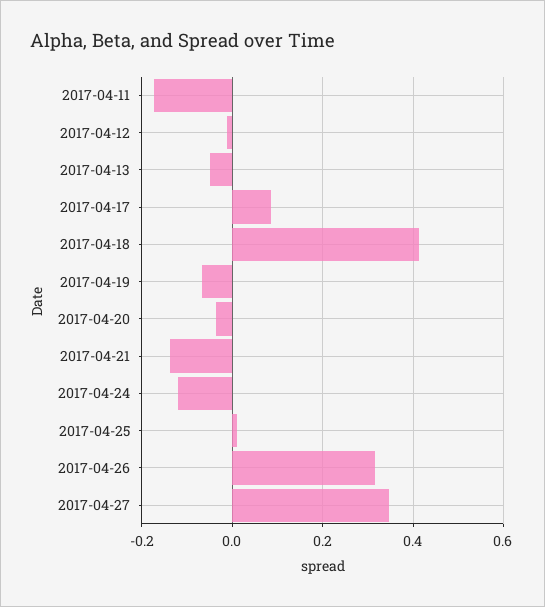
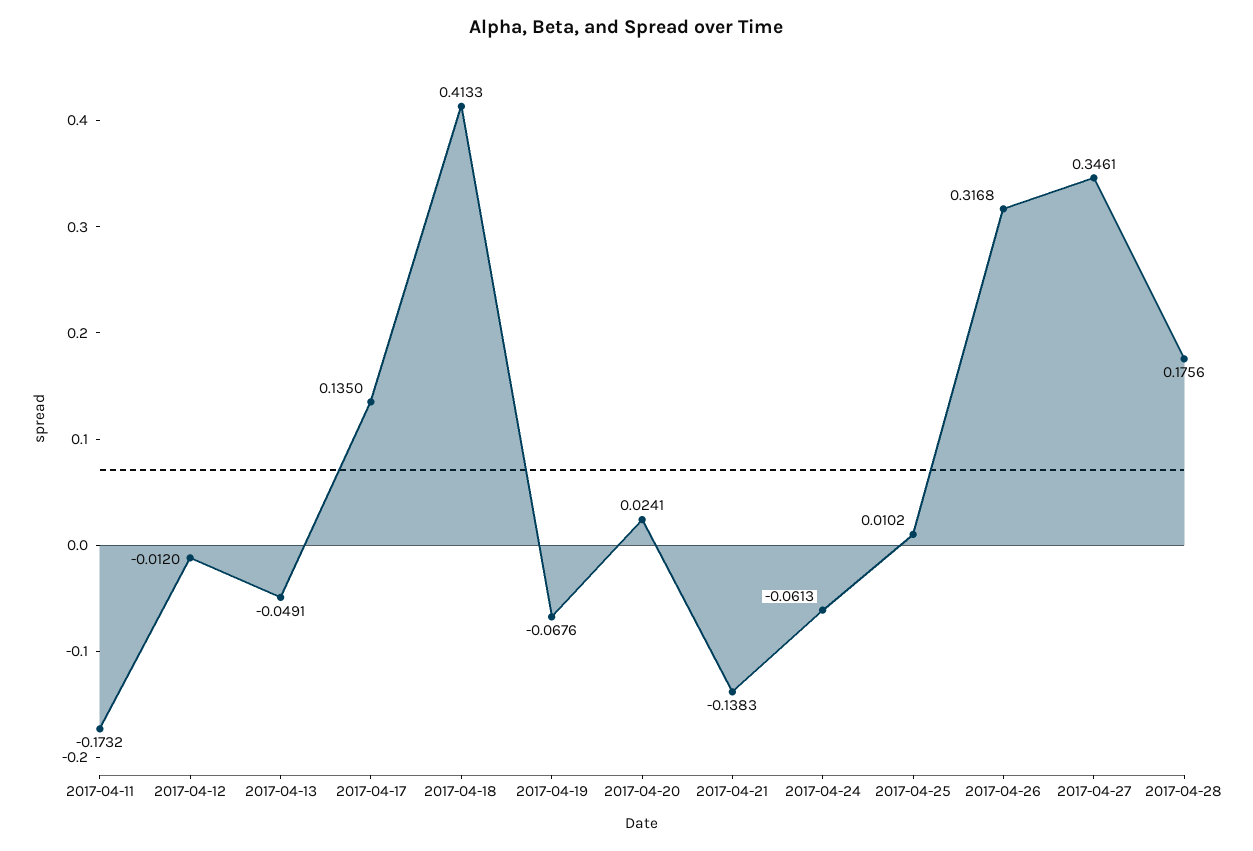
2017-04-17: 0.08 -> 0.135
2017-04-20: -0.04 -> 0.0241
2017-04-24: -0.12 -> -0.0613
2017-04-28: none -> 0.1756

